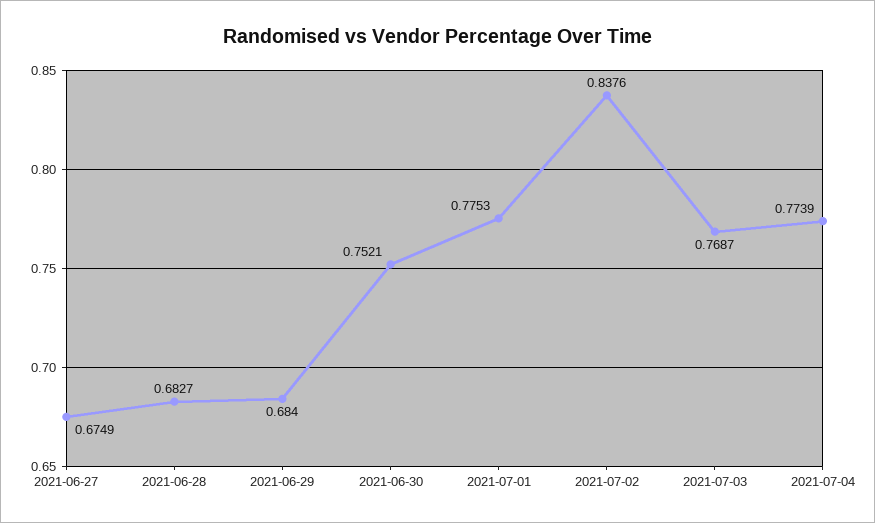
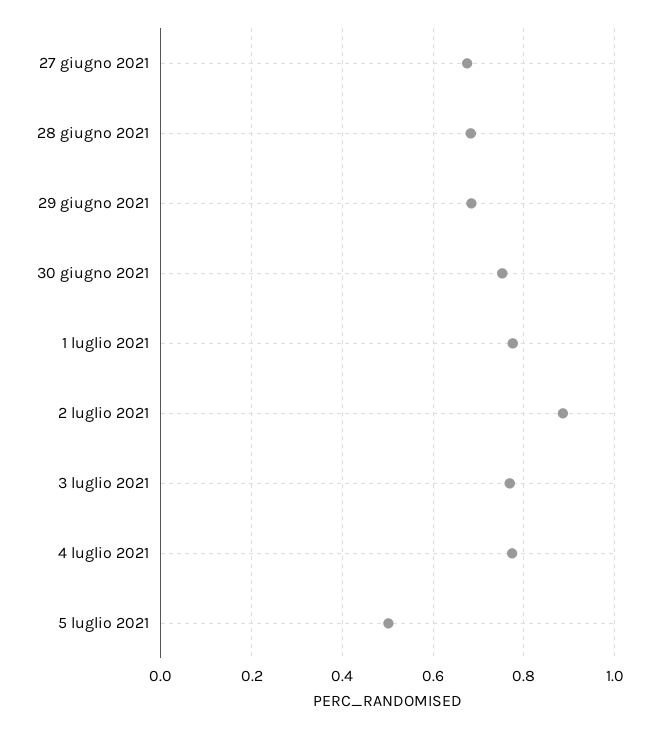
2021-07-02: 0.8376 -> 0.88
5 luglio 2021: none -> 0.5

